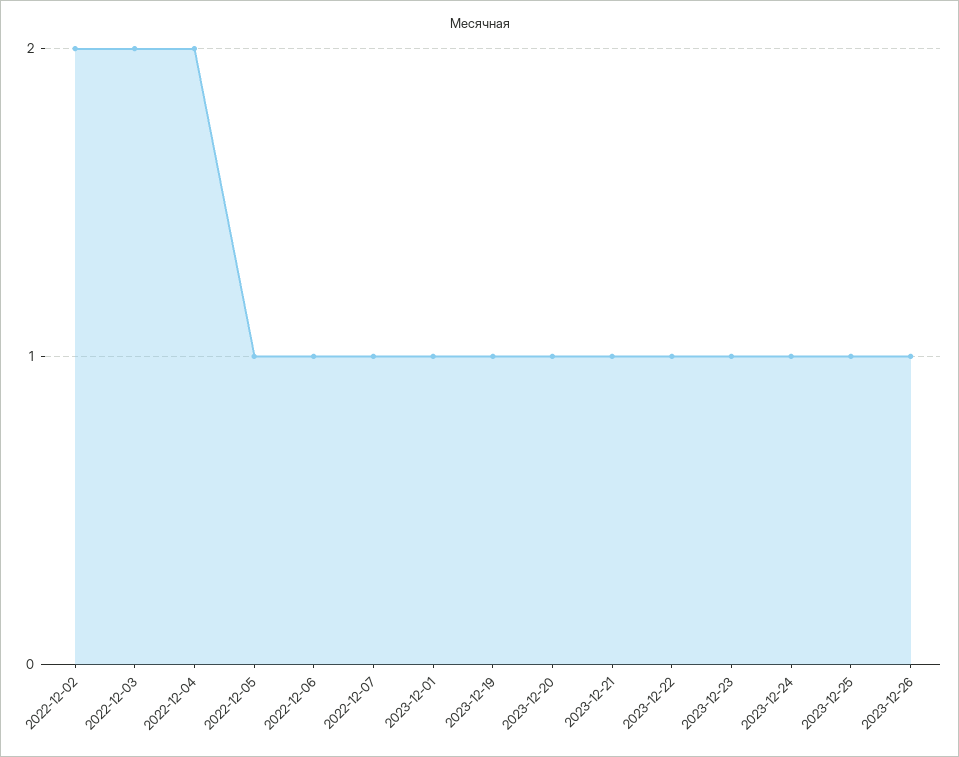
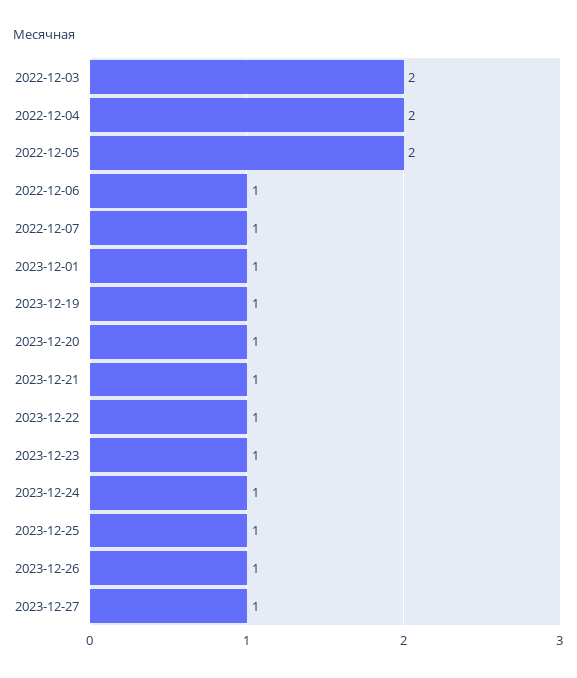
2022-12-02: 2 -> none
2022-12-05: 1 -> 2
2023-12-27: none -> 1

